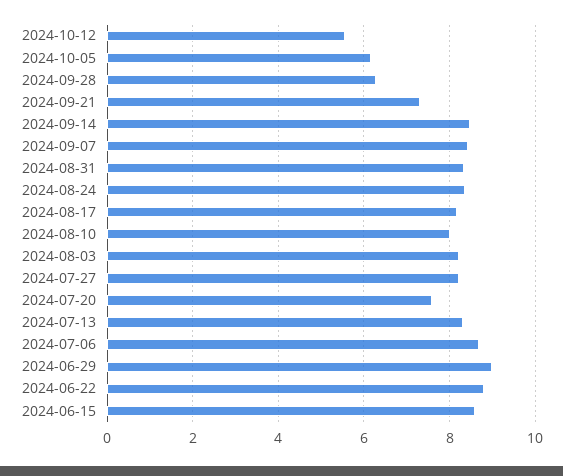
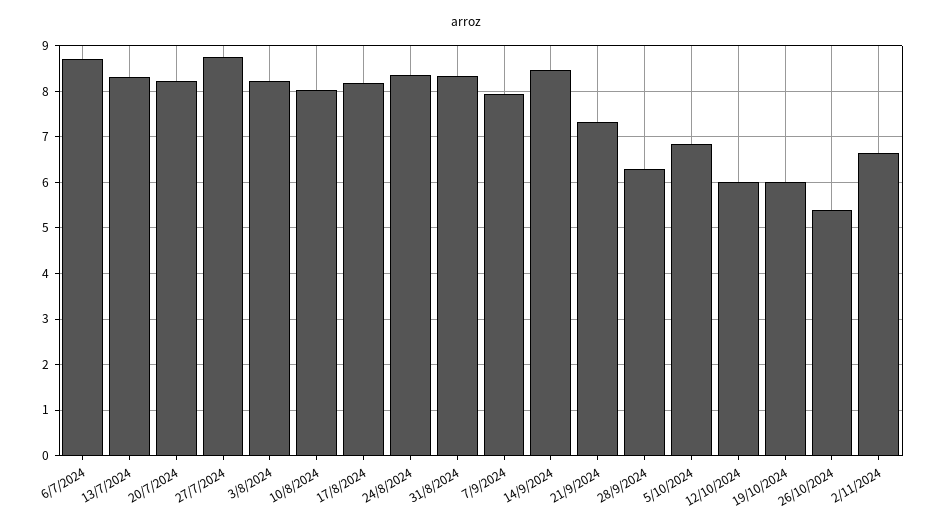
2024-10-12: 5.6 -> 6
2024-10-05: 6.2 -> 6.8
2024-09-07: 8.4 -> 8
2024-07-27: 8.2 -> 8.8
2024-07-20: 7.6 -> 8.2
2024-06-29: 9 -> none
2024-06-22: 8.8 -> none
2024-06-15: 8.6 -> none
19/10/2024: none -> 6
26/10/2024: none -> 5.4
2/11/2024: none -> 6.6

